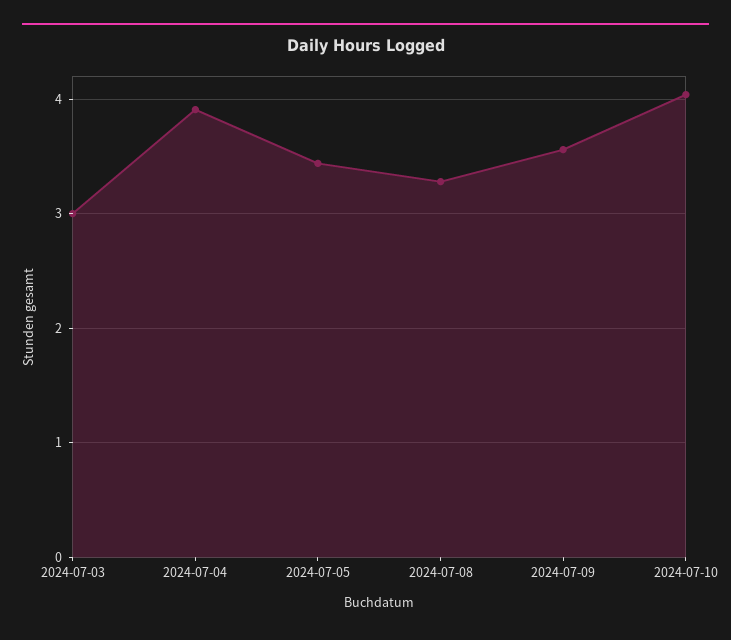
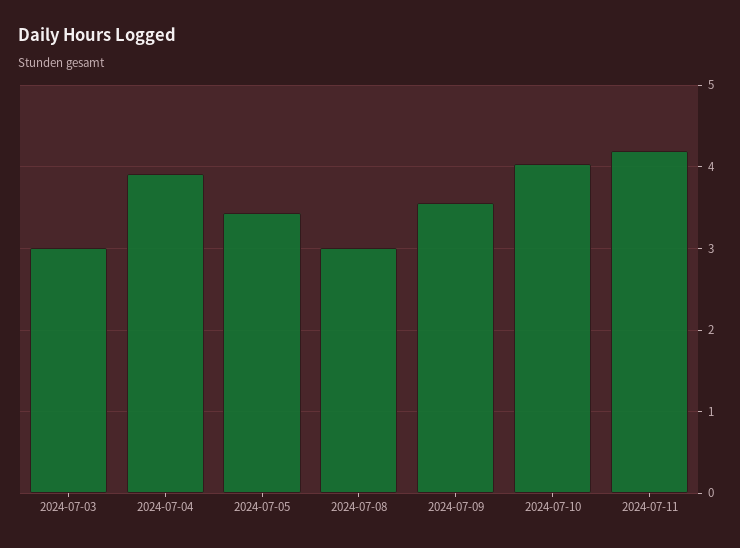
2024-07-08: 3.3 -> 3
2024-07-11: none -> 4.2

